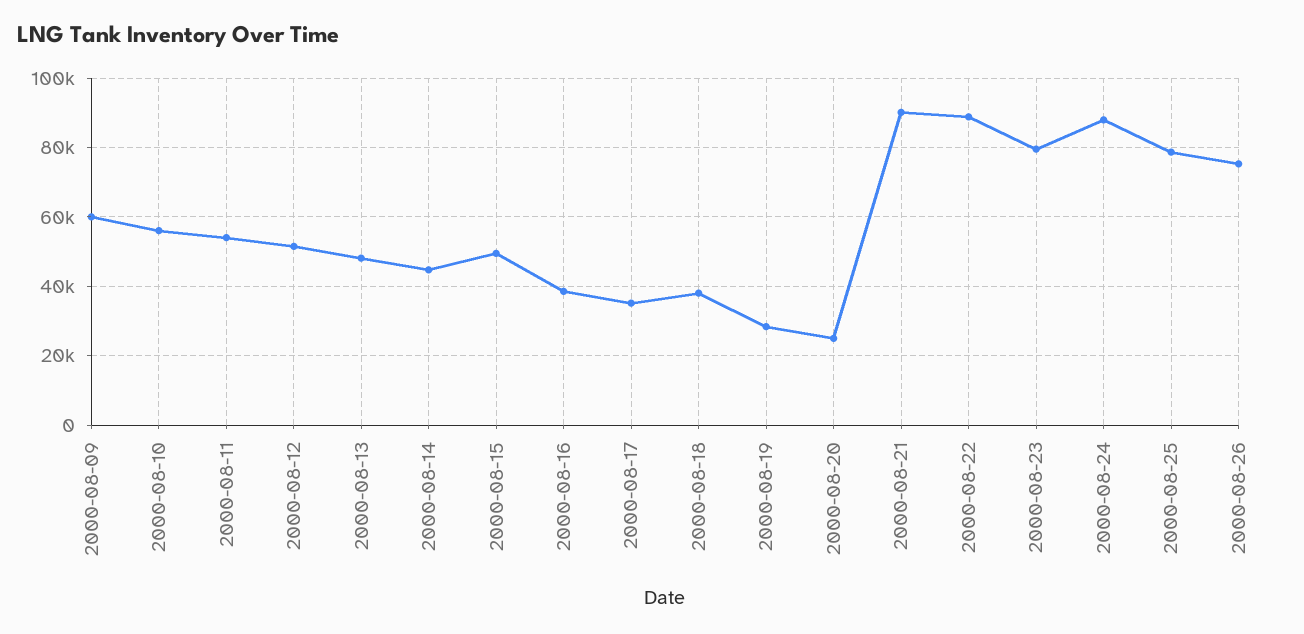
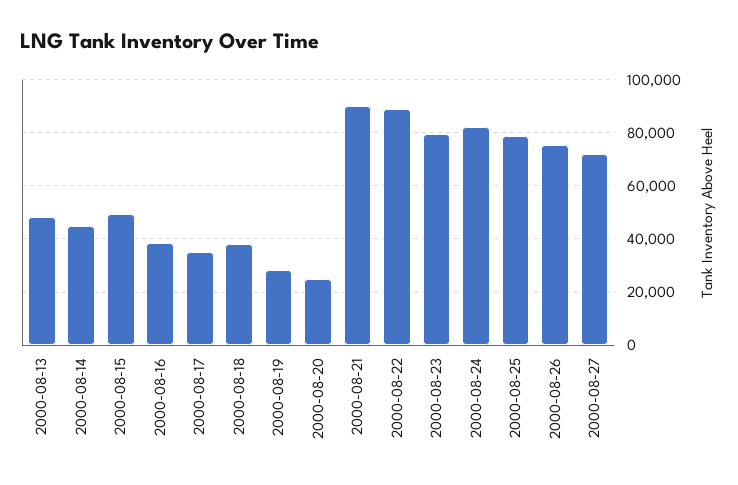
2000-08-09: 60000 -> none
2000-08-10: 56000 -> none
2000-08-11: 54000 -> none
2000-08-12: 52000 -> none
2000-08-24: 88000 -> 82500
2000-08-27: none -> 72500

